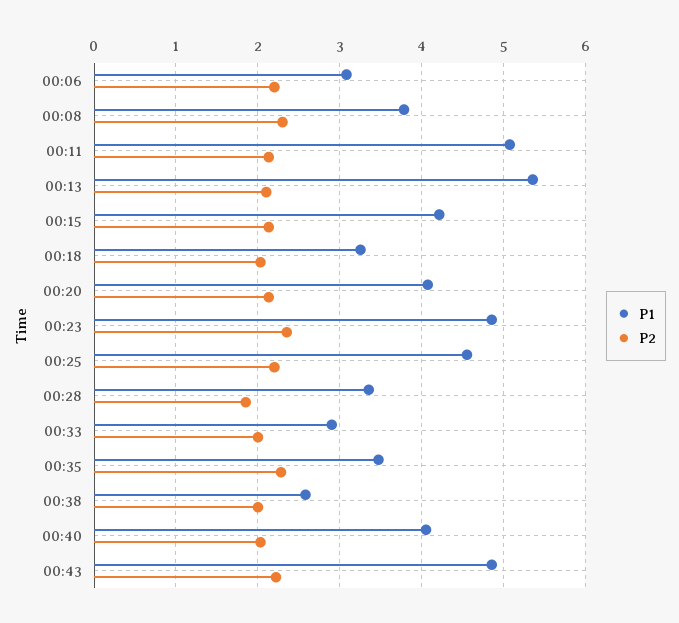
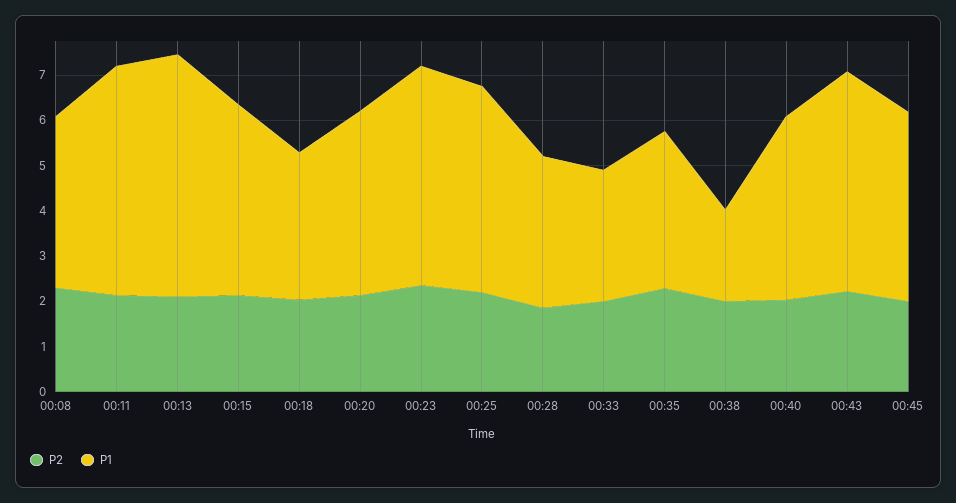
P1, 00:06: 3.1 -> none
P2, 00:06: 2.2 -> none
P1, 00:38: 2.6 -> 2
P2, 00:45: none -> 2
P1, 00:45: none -> 4.2

